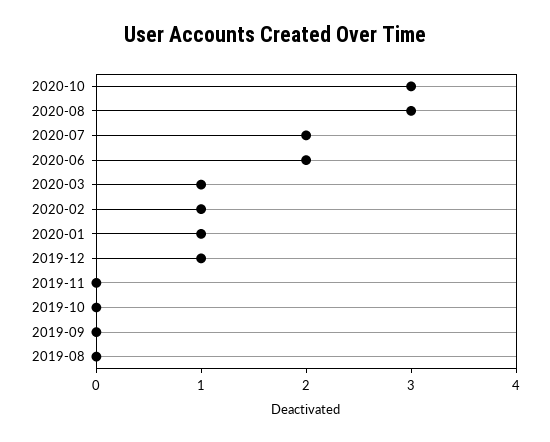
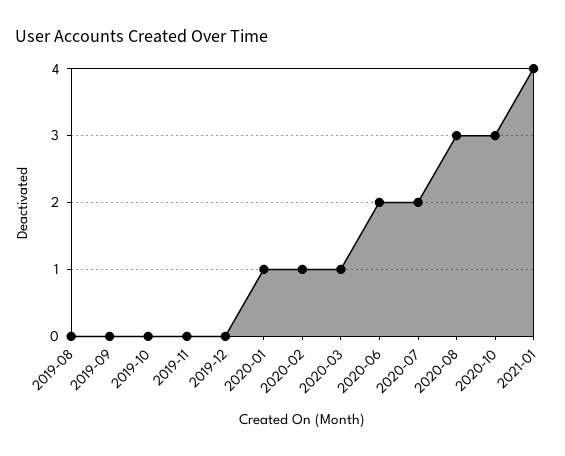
2019-12: 1 -> 0
2021-01: none -> 4

